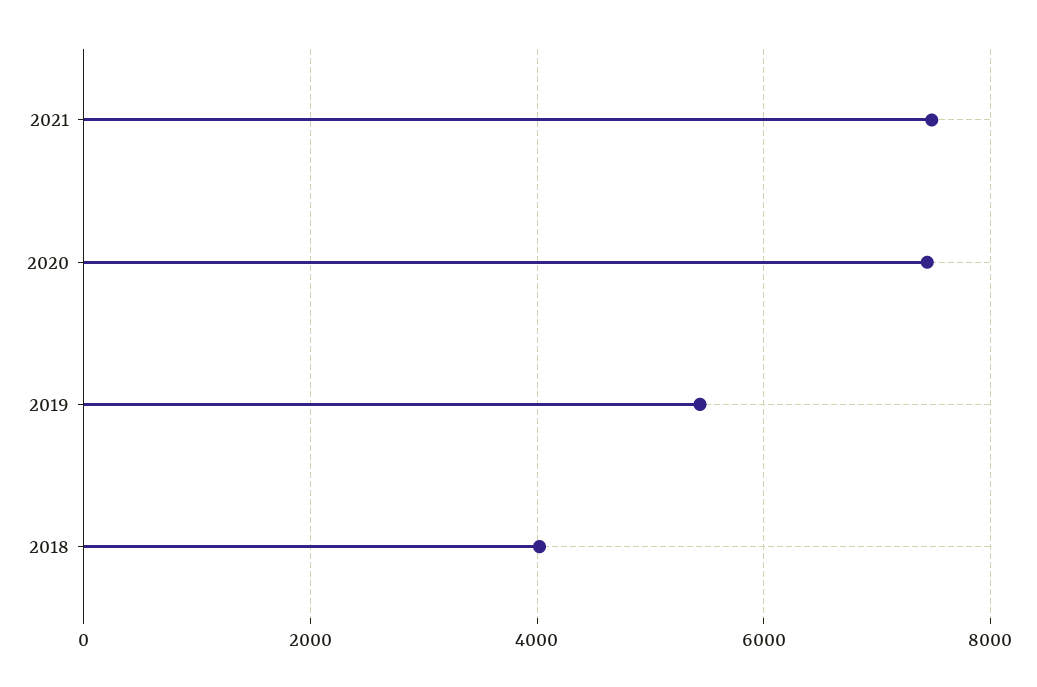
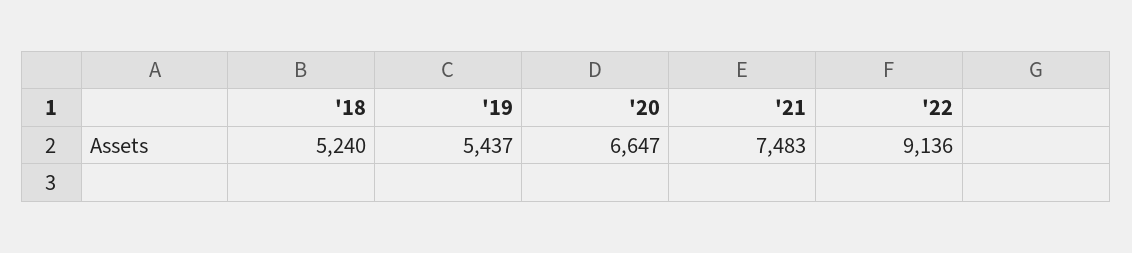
2020: 7400 -> 6647
2018: 4000 -> 5240
'22: none -> 9136

